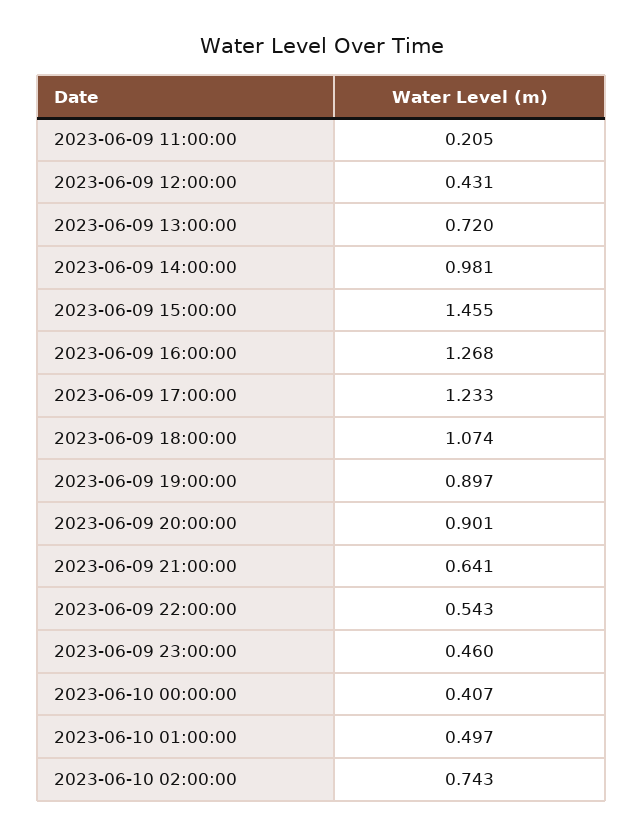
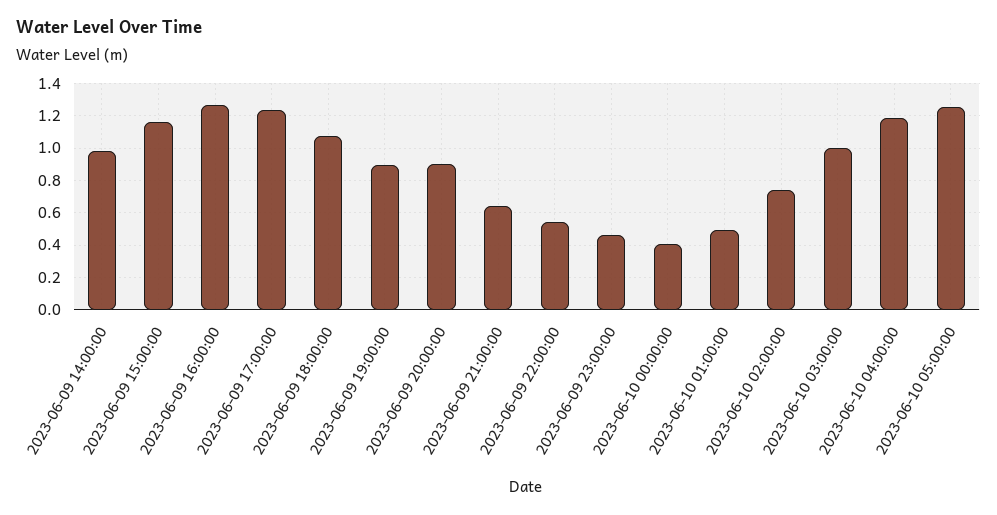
2023-06-09 11:00:00: 0.205 -> none
2023-06-09 12:00:00: 0.431 -> none
2023-06-09 13:00:00: 0.72 -> none
2023-06-09 15:00:00: 1.455 -> 1.15
2023-06-10 03:00:00: none -> 1
2023-06-10 04:00:00: none -> 1.2
2023-06-10 05:00:00: none -> 1.25

